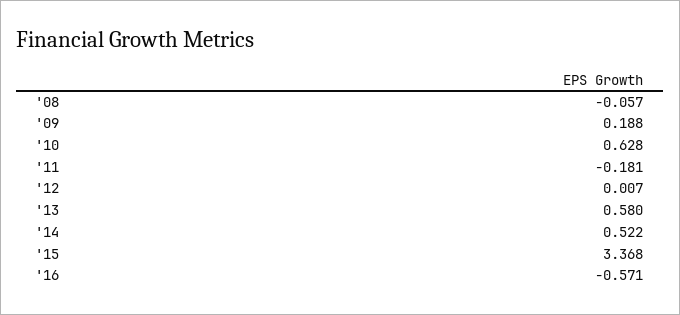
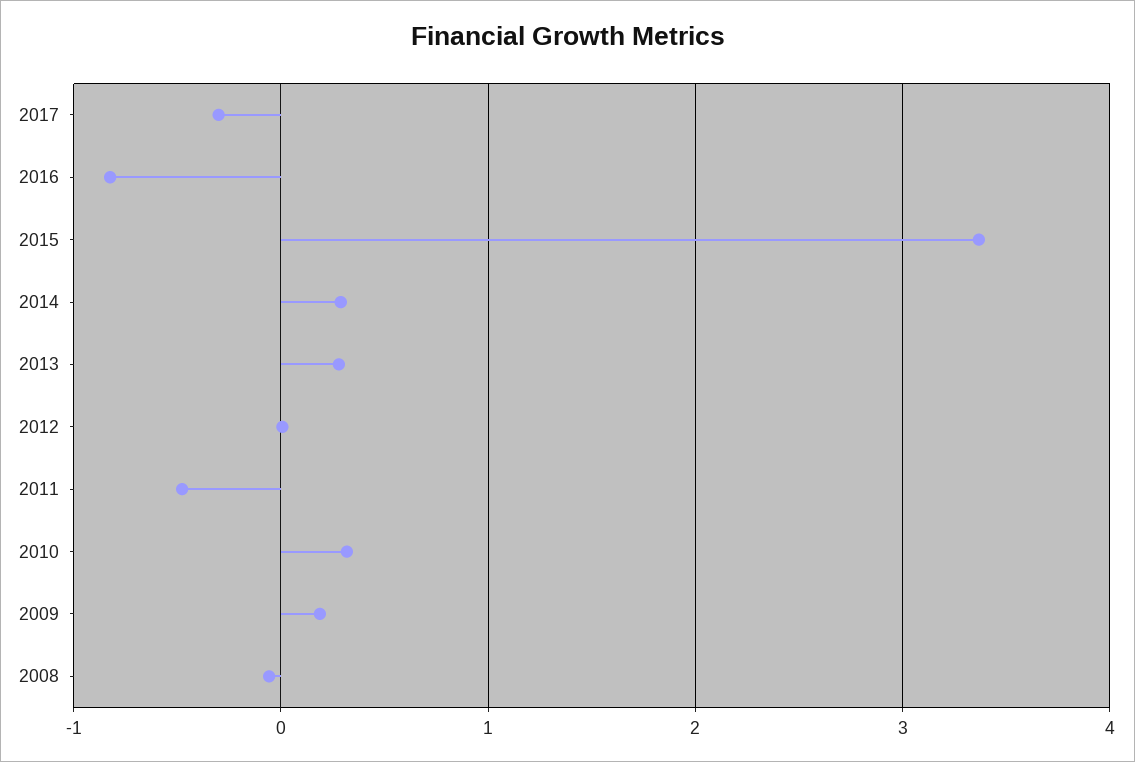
'10: 0.628 -> 0.3
'11: -0.181 -> -0.5
'13: 0.58 -> 0.3
'14: 0.522 -> 0.3
'16: -0.571 -> -0.8
2017: none -> -0.3

